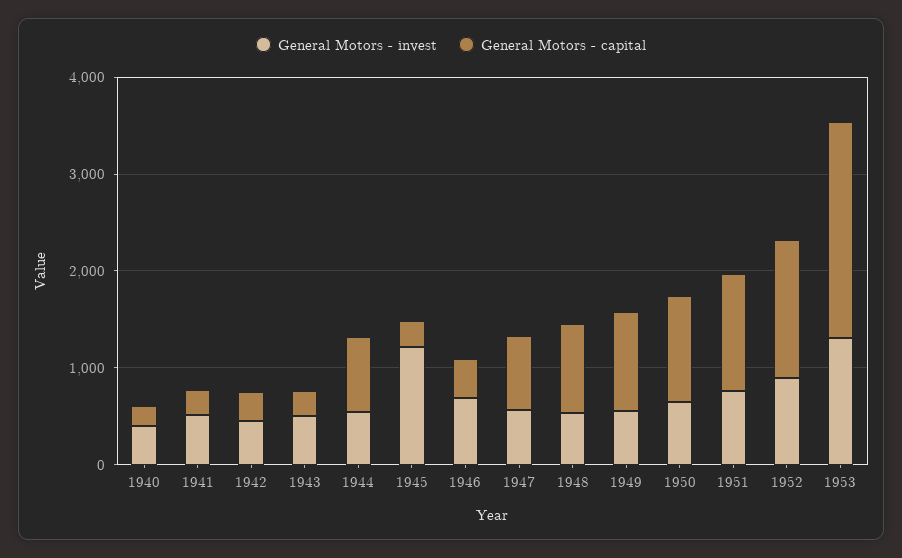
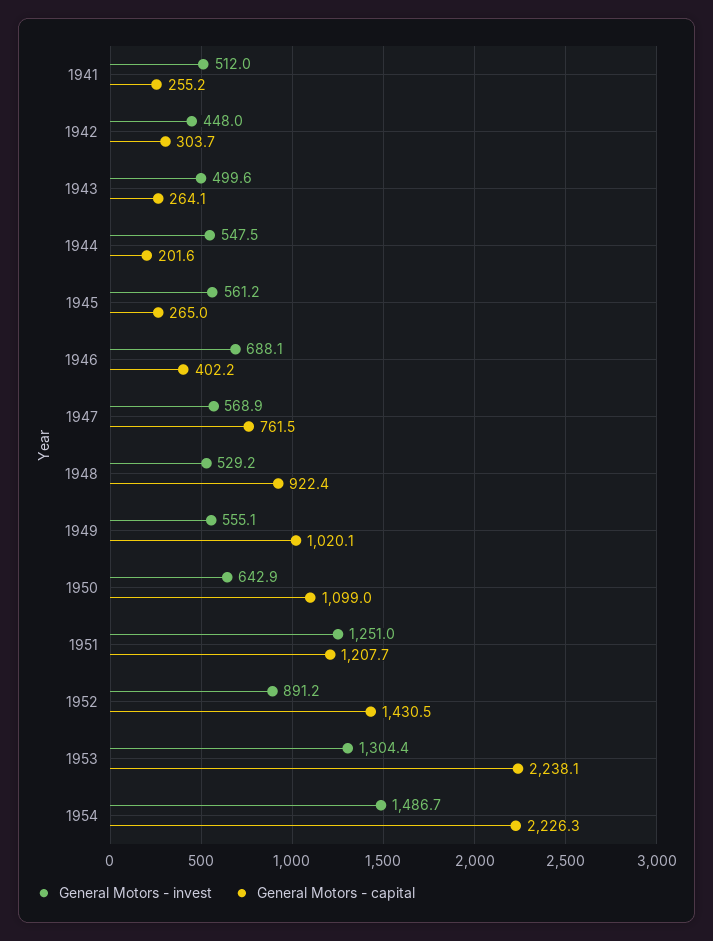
General Motors - invest, 1940: 400 -> none
General Motors - capital, 1940: 200 -> none
General Motors - capital, 1944: 800 -> 201.6
General Motors - invest, 1945: 1200 -> 561.2
General Motors - invest, 1951: 800 -> 1251
General Motors - invest, 1954: none -> 1486.7
General Motors - capital, 1954: none -> 2226.3

